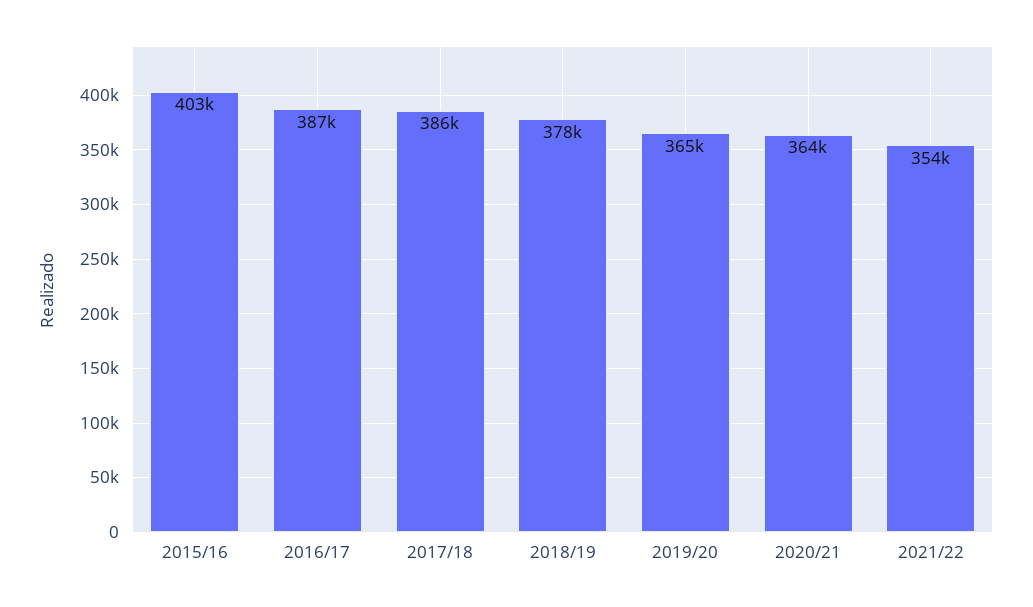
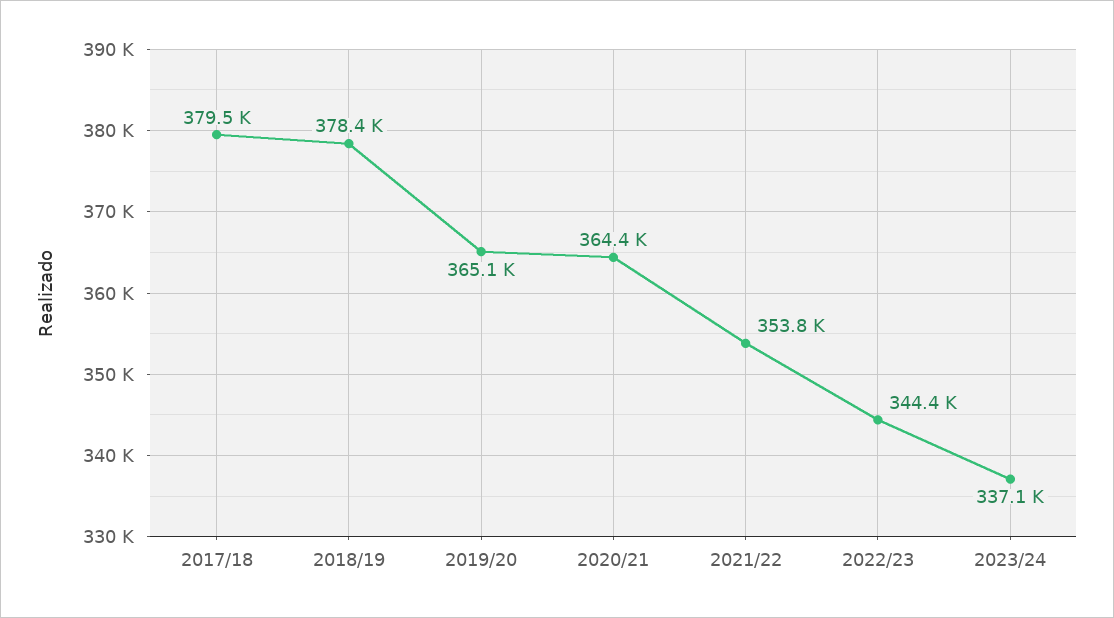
2015/16: 403000 -> none
2016/17: 387000 -> none
2017/18: 386000 -> 379500
2022/23: none -> 344400
2023/24: none -> 337100

